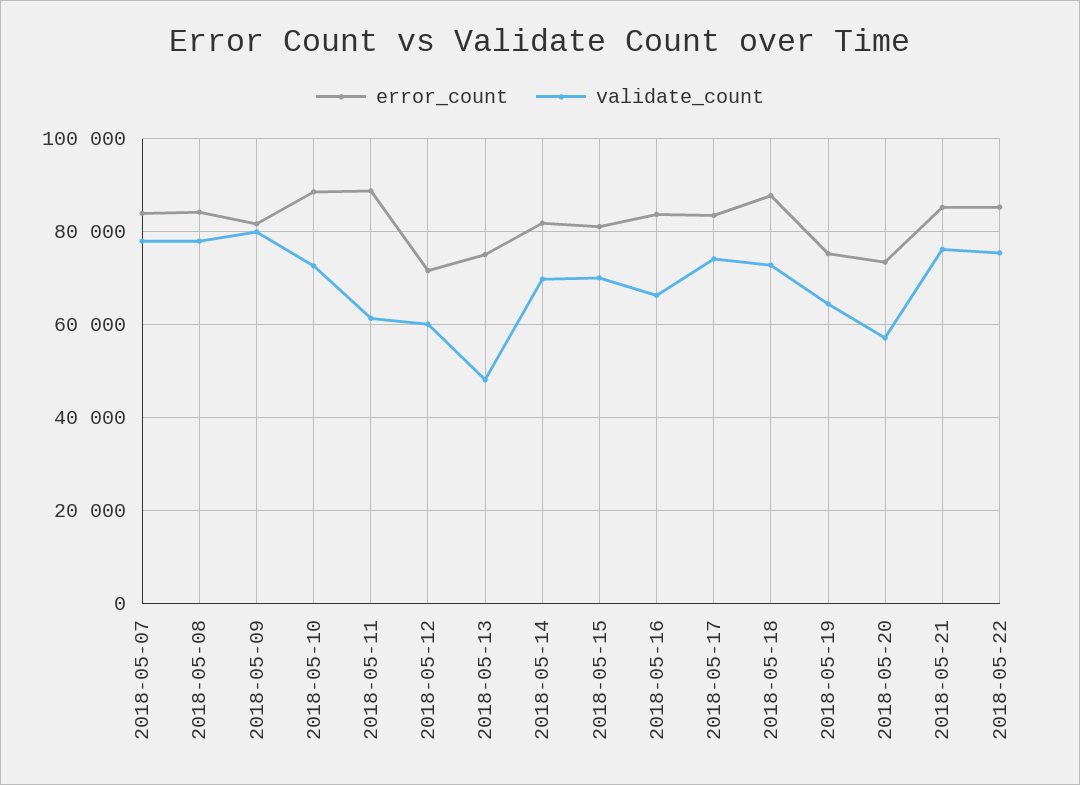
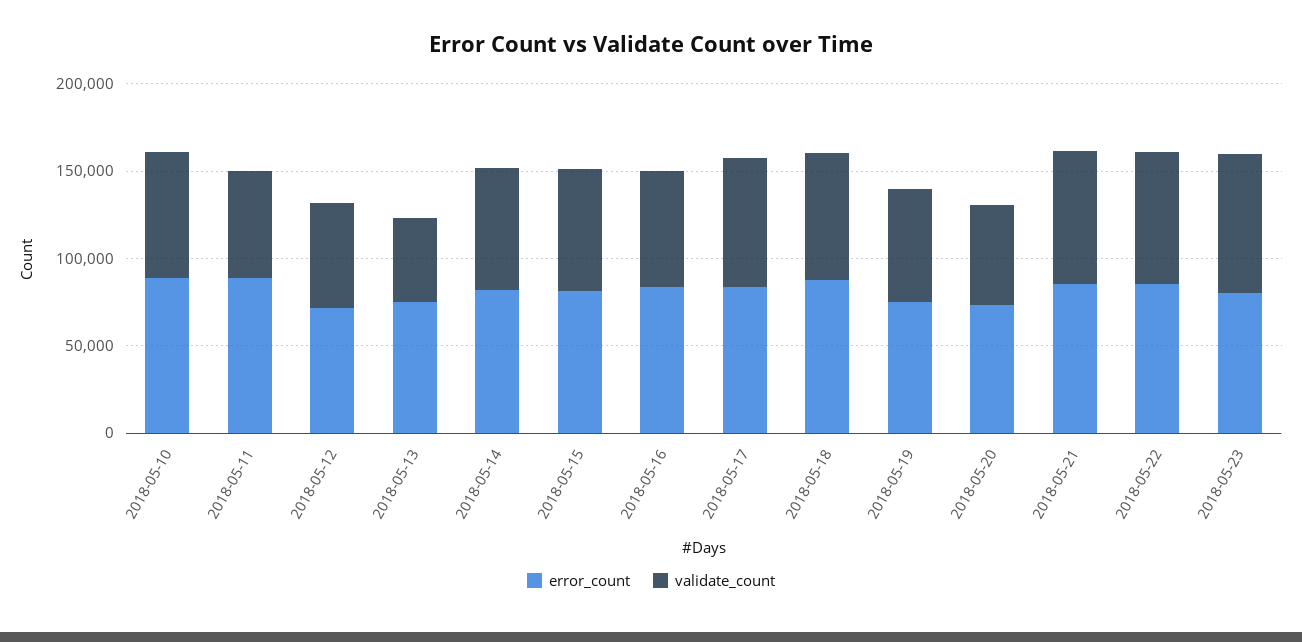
error_count, 2018-05-07: 84000 -> none
validate_count, 2018-05-07: 78000 -> none
error_count, 2018-05-08: 84000 -> none
validate_count, 2018-05-08: 78000 -> none
error_count, 2018-05-09: 82000 -> none
validate_count, 2018-05-09: 80000 -> none
error_count, 2018-05-23: none -> 80000
validate_count, 2018-05-23: none -> 80000

